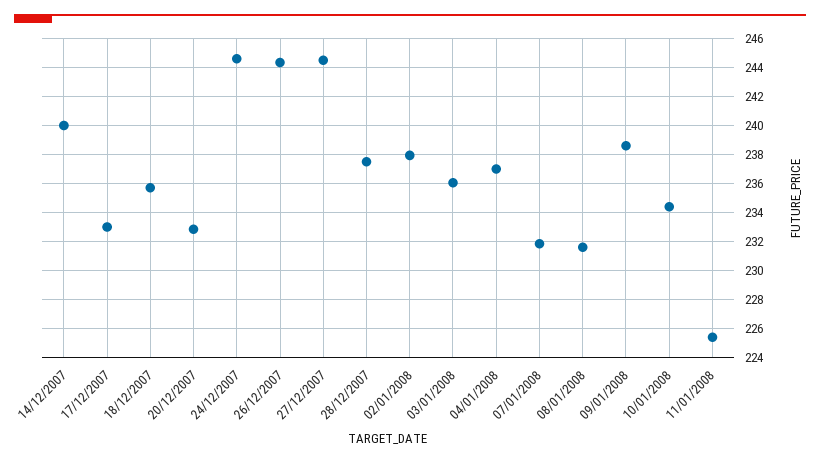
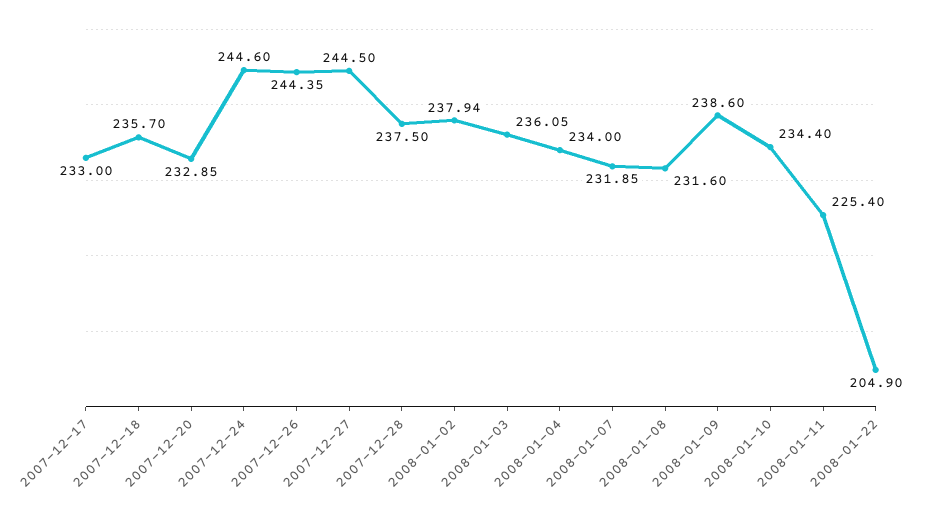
14/12/2007: 240 -> none
04/01/2008: 237 -> 234
2008-01-22: none -> 204.9

